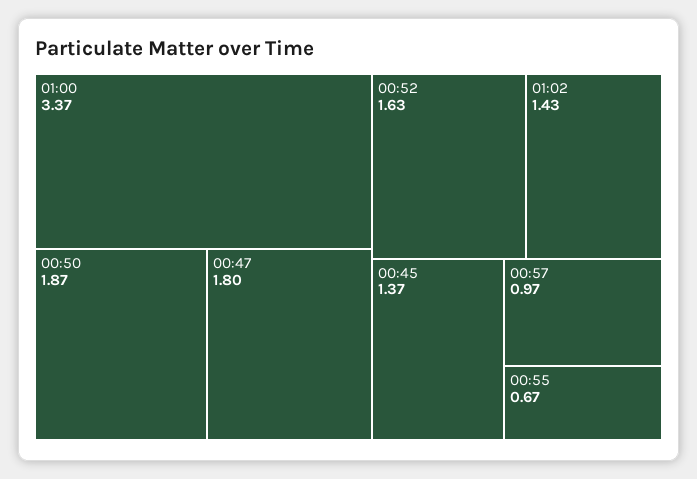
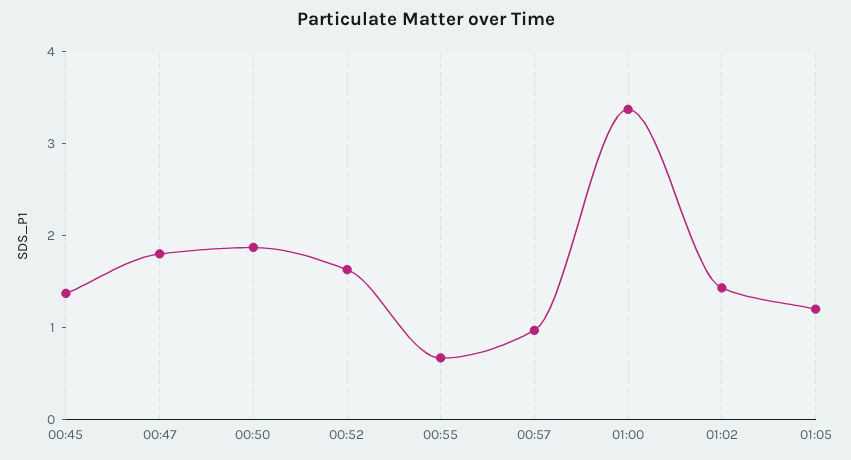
01:05: none -> 1.2

